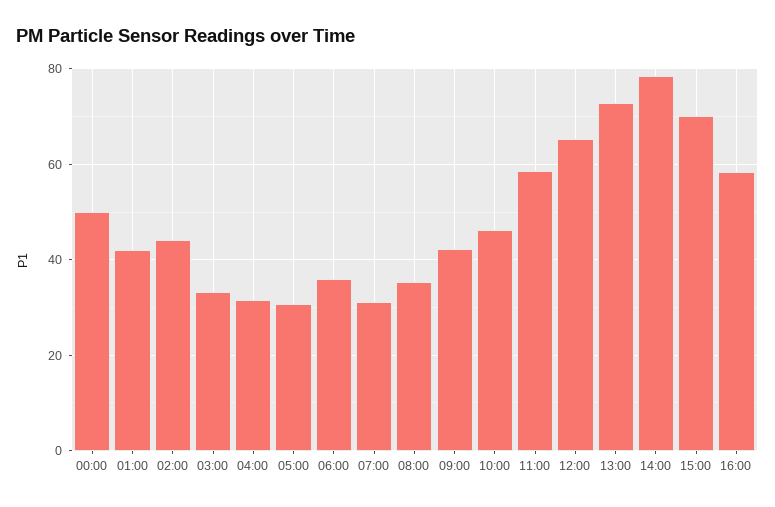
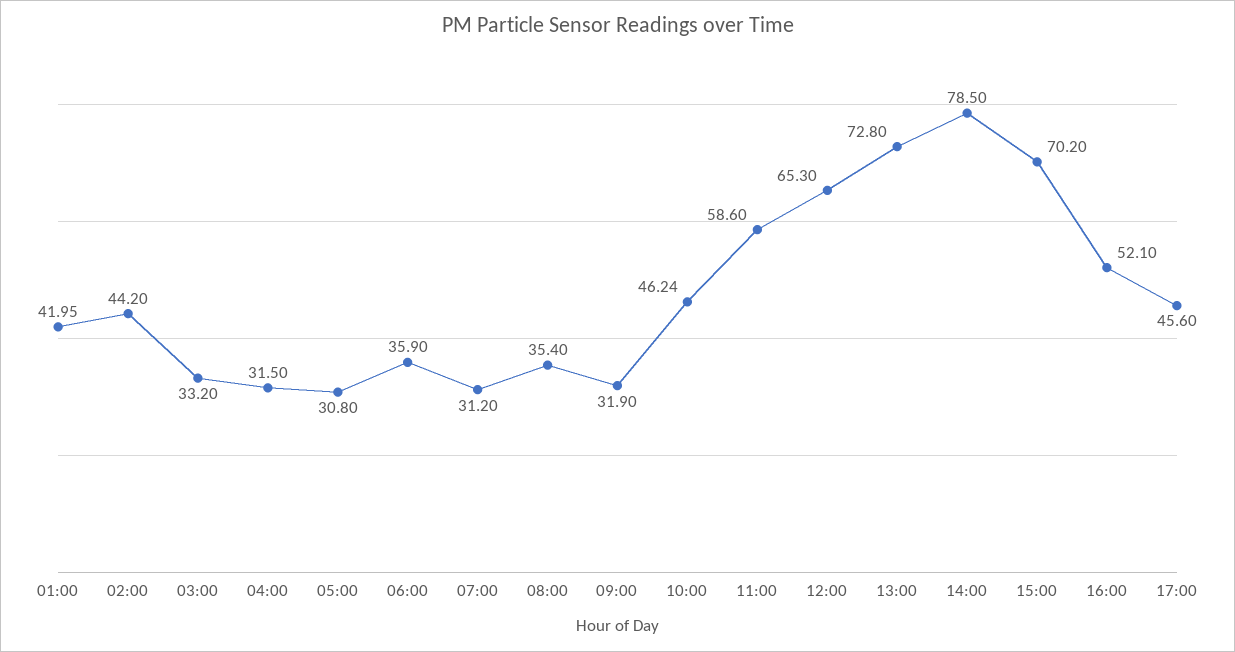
00:00: 50 -> none
09:00: 42 -> 31.9
16:00: 58 -> 52.1
17:00: none -> 45.6

